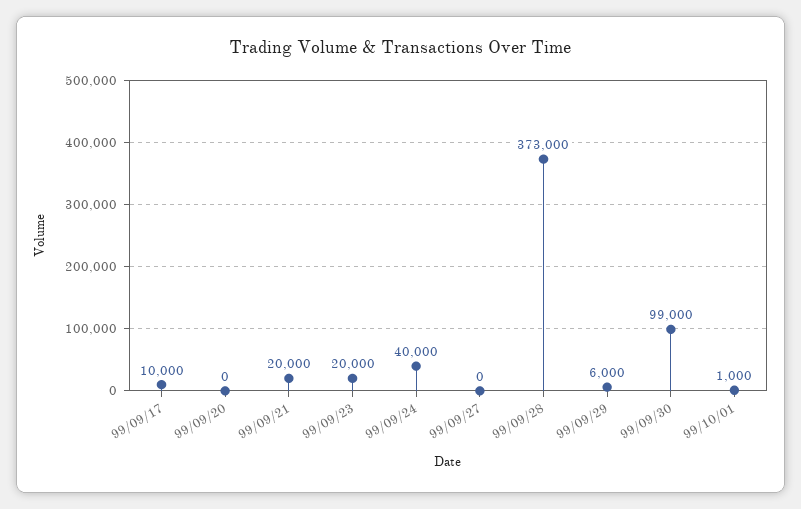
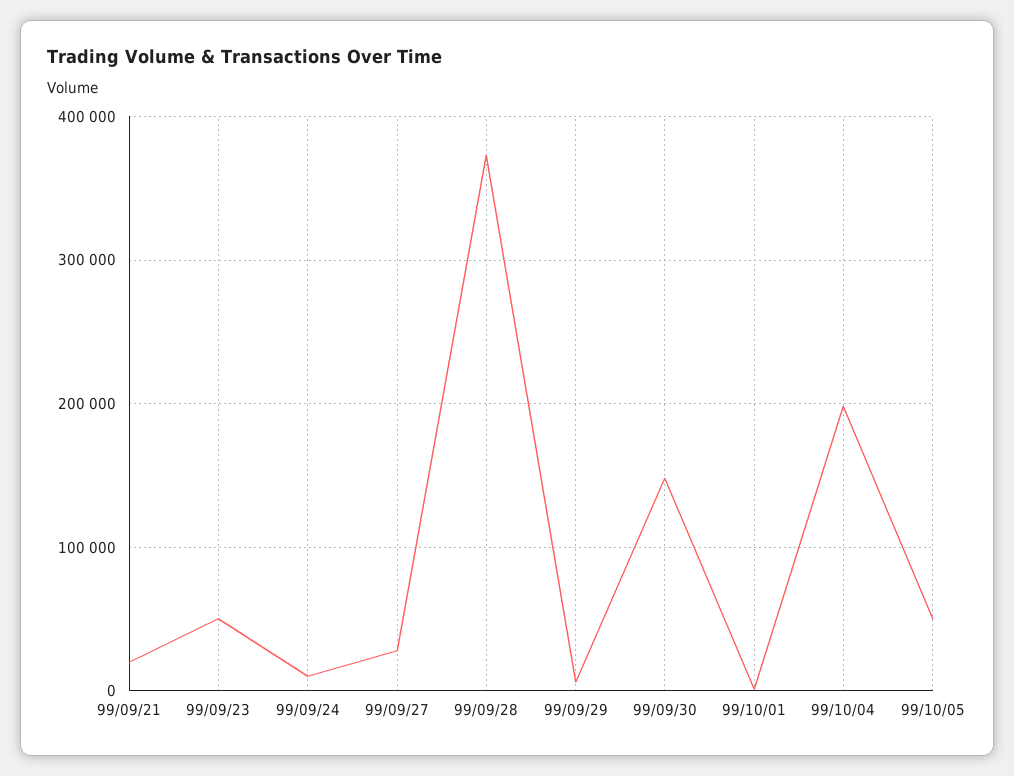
99/09/17: 10000 -> none
99/09/20: 0 -> none
99/09/23: 20000 -> 50000
99/09/24: 40000 -> 10000
99/09/27: 0 -> 30000
99/09/30: 99000 -> 150000
99/10/04: none -> 200000
99/10/05: none -> 50000

